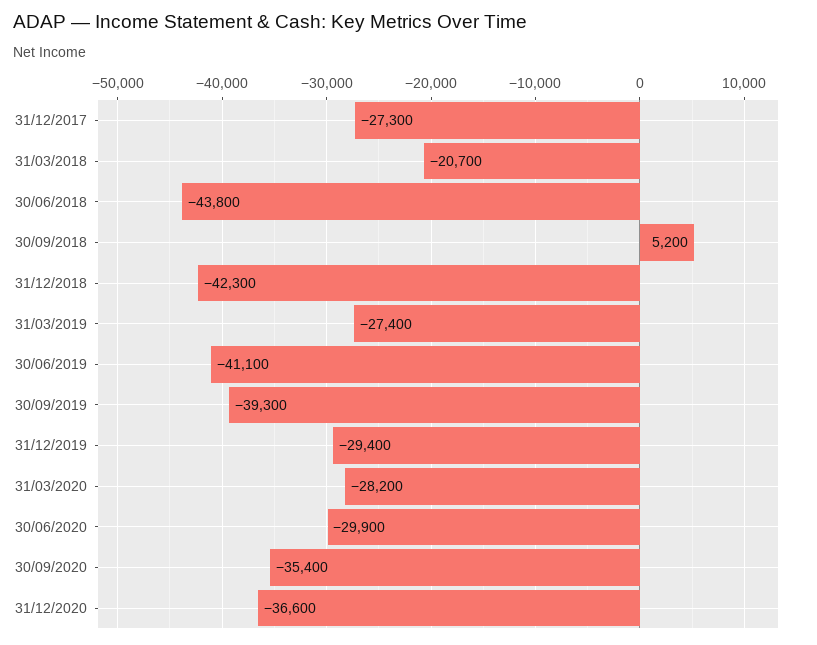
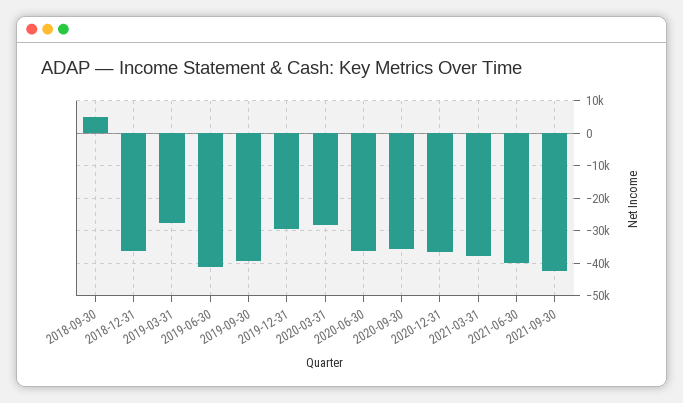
31/12/2017: -27300 -> none
31/03/2018: -20700 -> none
30/06/2018: -43800 -> none
31/12/2018: -42300 -> -36000
30/06/2020: -29900 -> -36000
2021-03-31: none -> -38000
2021-06-30: none -> -40000
2021-09-30: none -> -42000

